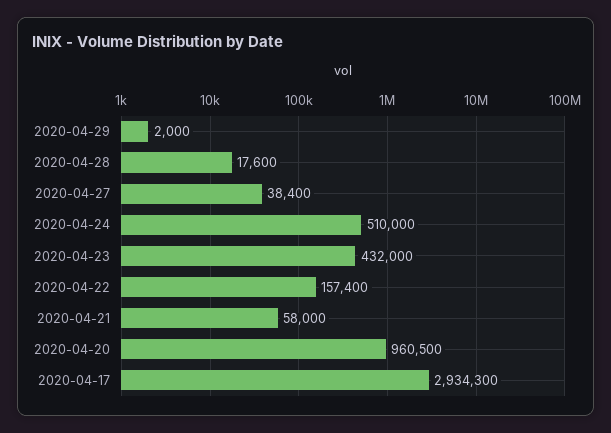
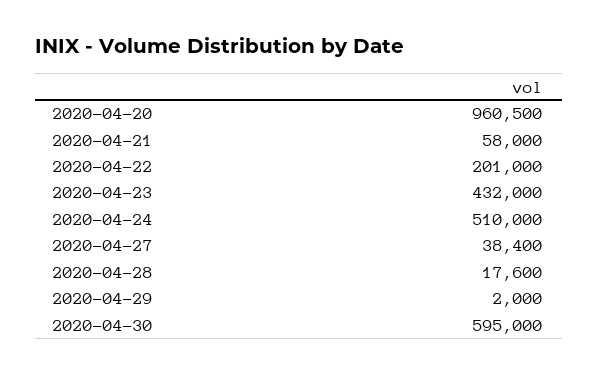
2020-04-22: 157400 -> 201000
2020-04-17: 2934300 -> none
2020-04-30: none -> 595000

